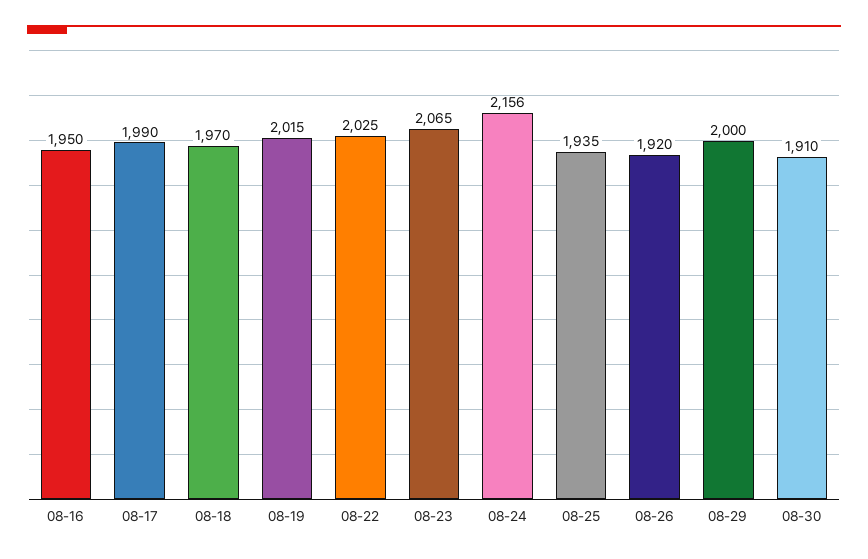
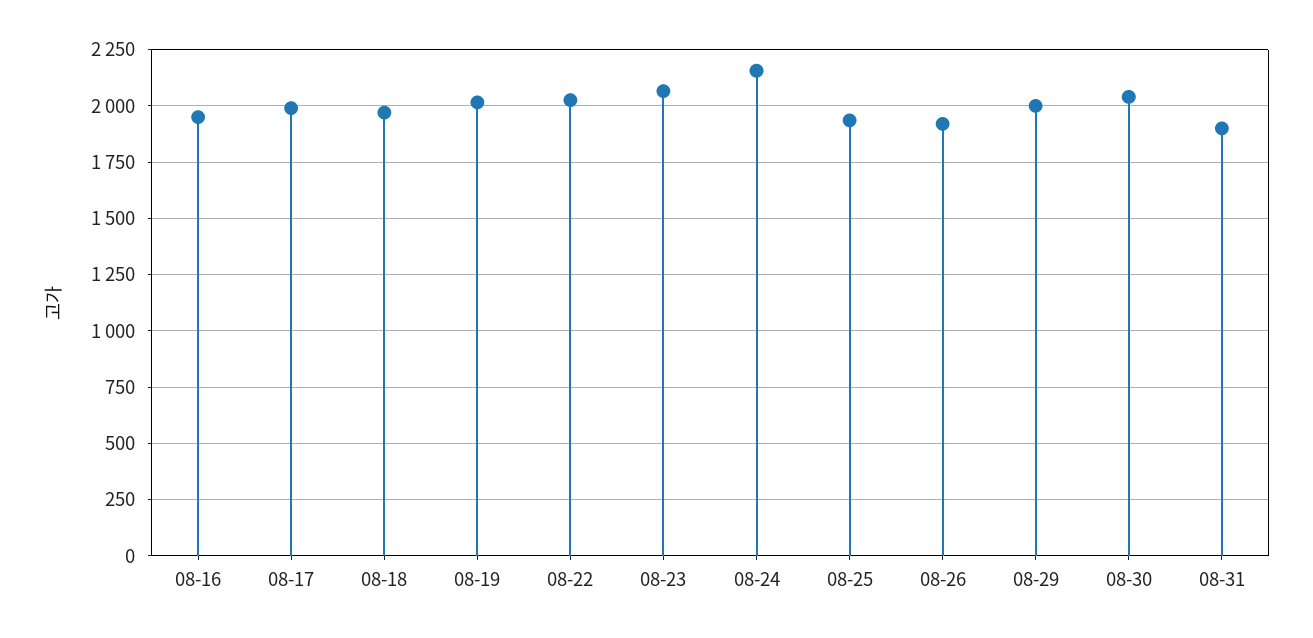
08-30: 1910 -> 2050
08-31: none -> 1900

